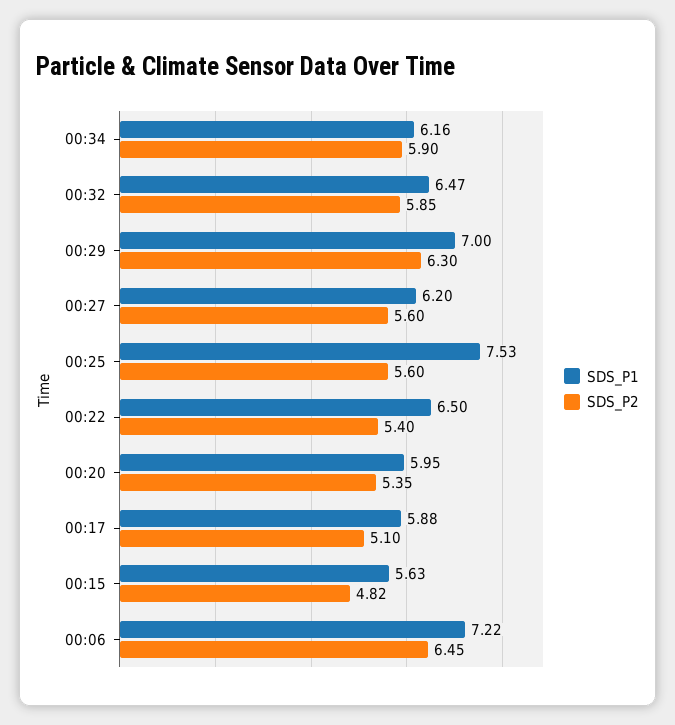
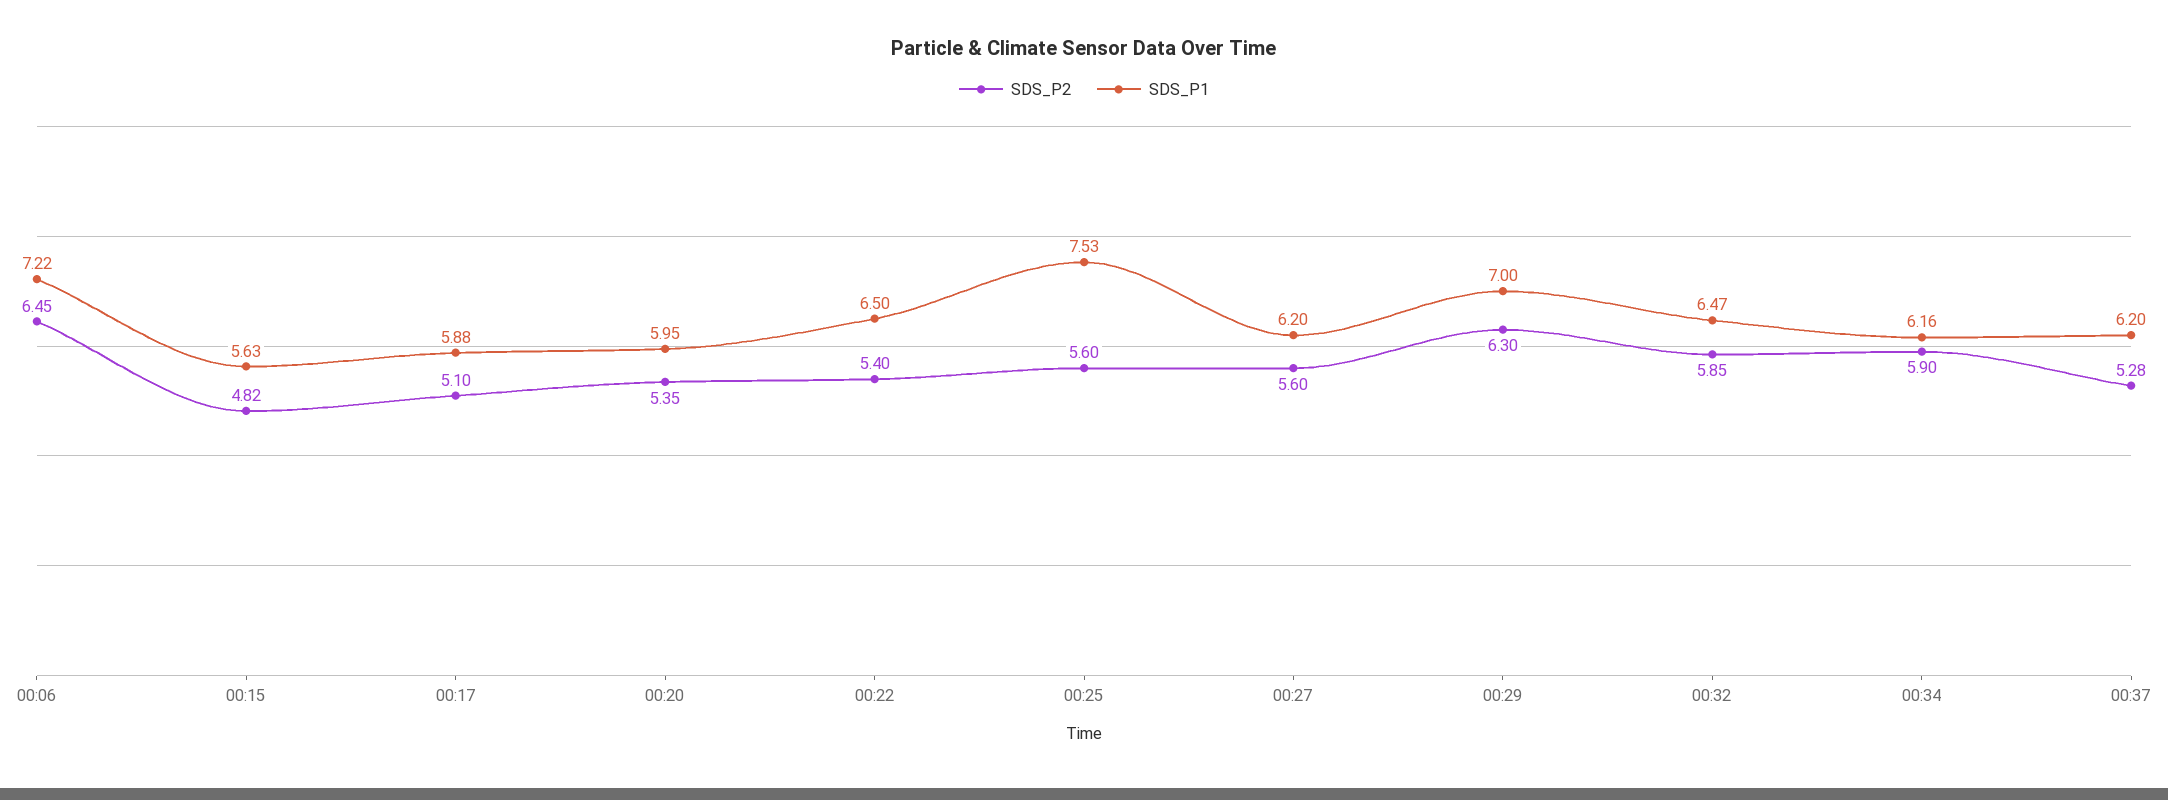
SDS_P2, 00:37: none -> 5.28
SDS_P1, 00:37: none -> 6.2

